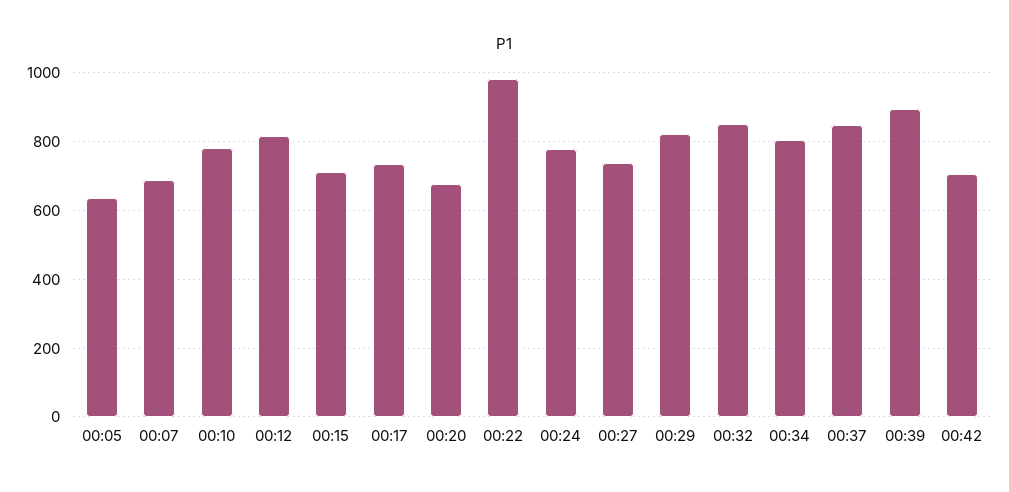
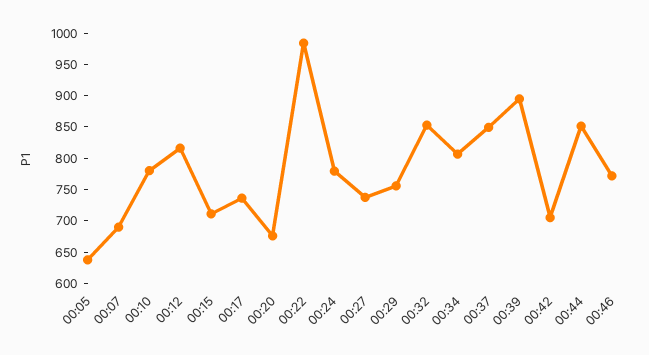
00:29: 820 -> 750
00:44: none -> 850
00:46: none -> 775

